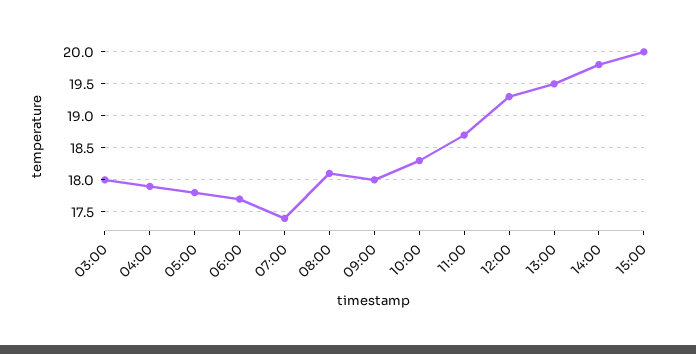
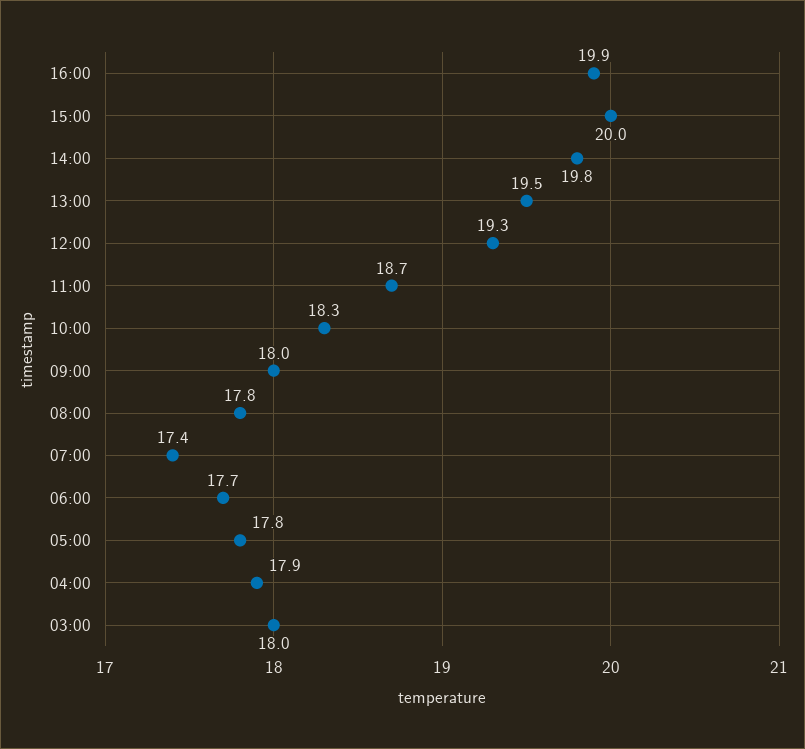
08:00: 18.1 -> 17.8
16:00: none -> 19.9

